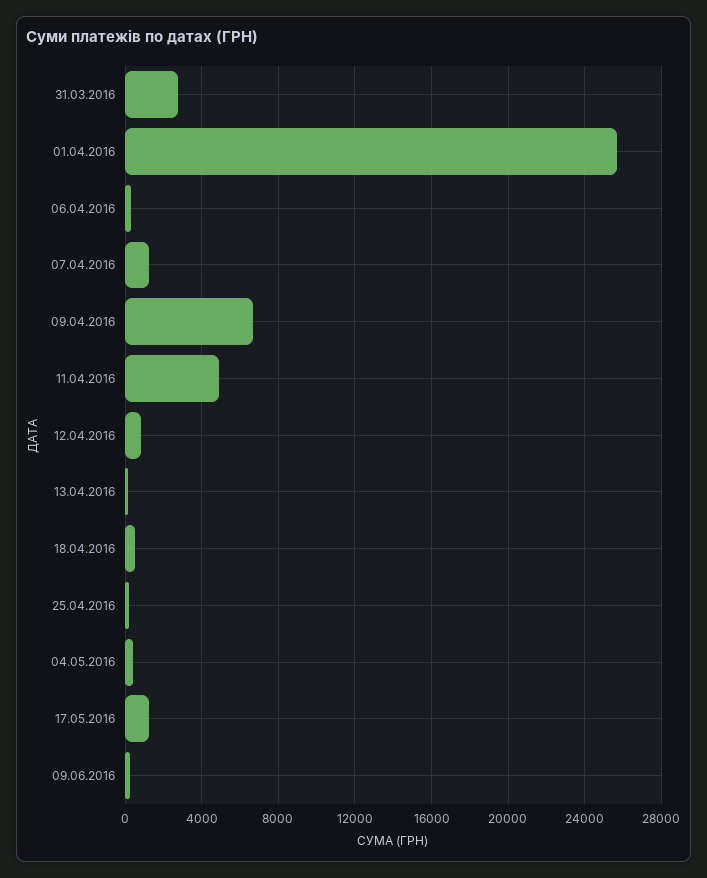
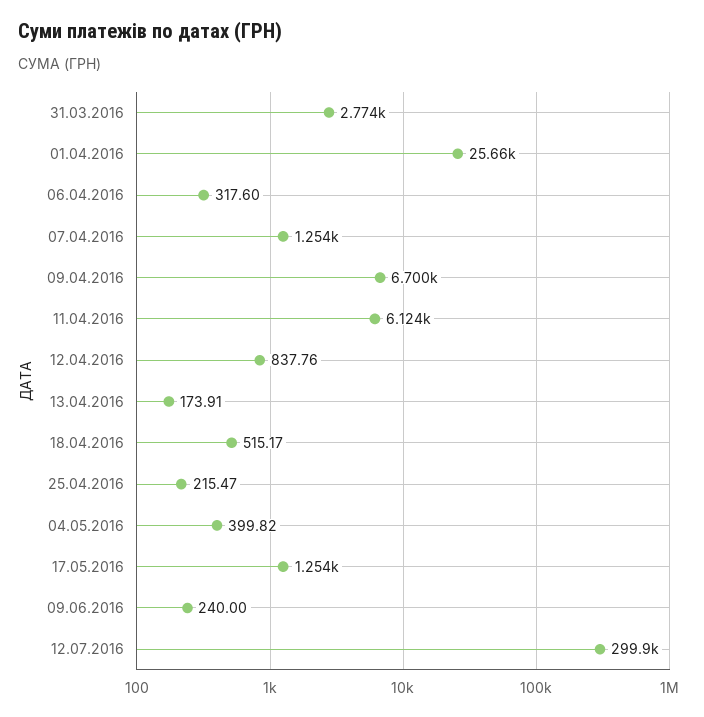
11.04.2016: 5000 -> 6124
12.07.2016: none -> 299900

